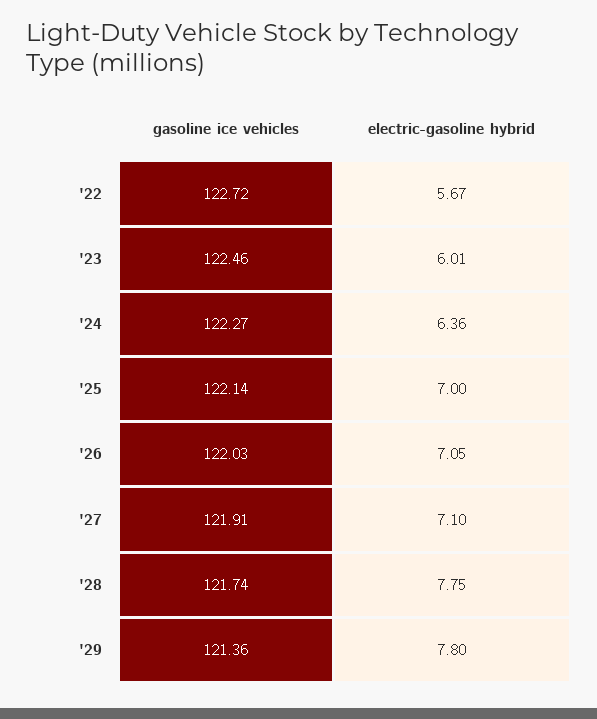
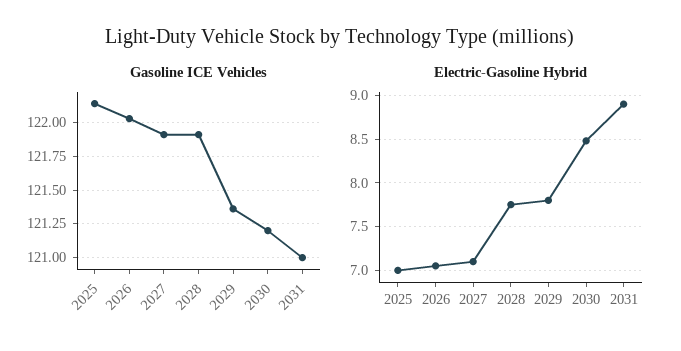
gasoline ice vehicles, '22: 122.72 -> none
electric-gasoline hybrid, '22: 5.67 -> none
gasoline ice vehicles, '23: 122.46 -> none
electric-gasoline hybrid, '23: 6.01 -> none
gasoline ice vehicles, '24: 122.27 -> none
electric-gasoline hybrid, '24: 6.36 -> none
gasoline ice vehicles, '28: 121.74 -> 121.9
gasoline ice vehicles, 2030: none -> 121.2
gasoline ice vehicles, 2031: none -> 121
electric-gasoline hybrid, 2030: none -> 8.5
electric-gasoline hybrid, 2031: none -> 8.9

